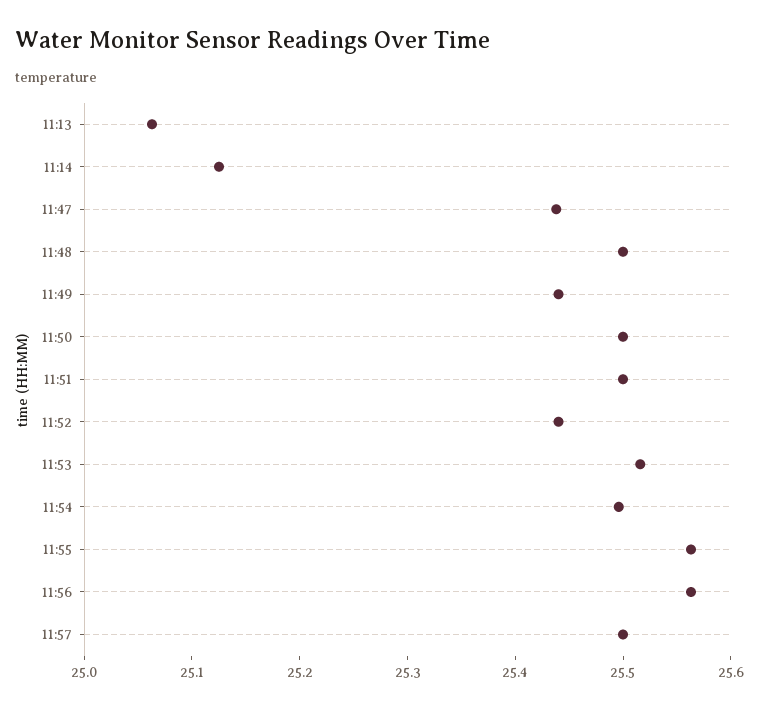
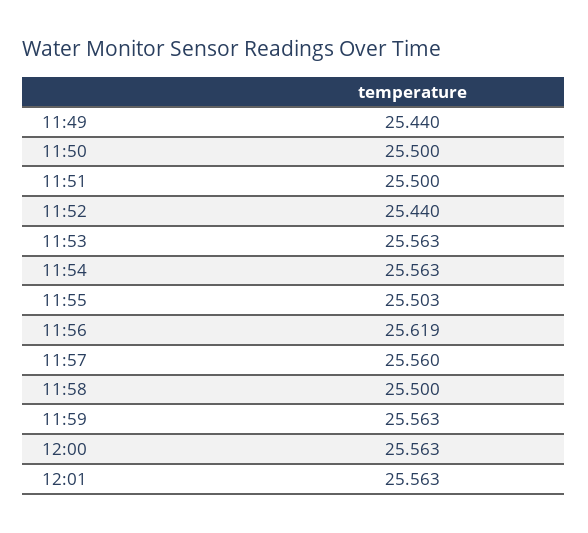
11:13: 25.06 -> none
11:14: 25.12 -> none
11:47: 25.44 -> none
11:48: 25.5 -> none
11:53: 25.52 -> 25.563
11:54: 25.5 -> 25.563
11:55: 25.56 -> 25.503
11:56: 25.56 -> 25.619
11:57: 25.5 -> 25.56
11:58: none -> 25.5
11:59: none -> 25.563
12:00: none -> 25.563
12:01: none -> 25.563

